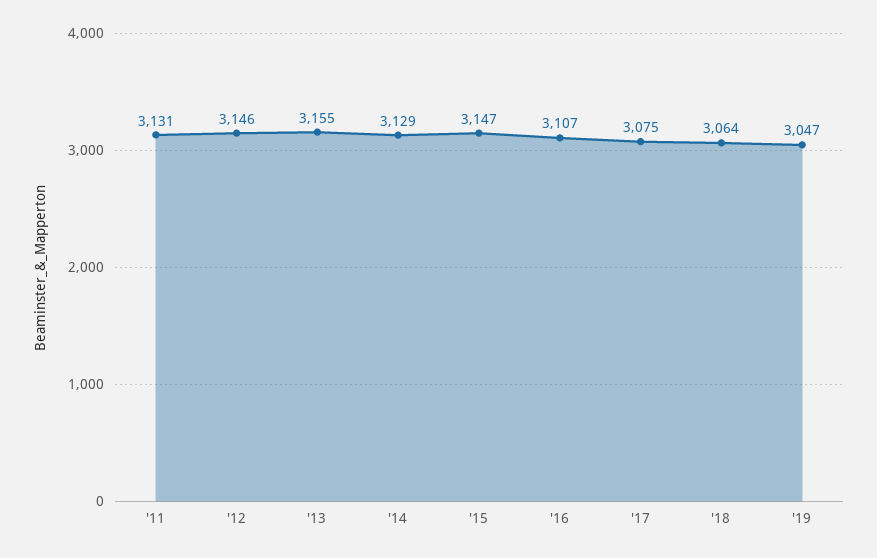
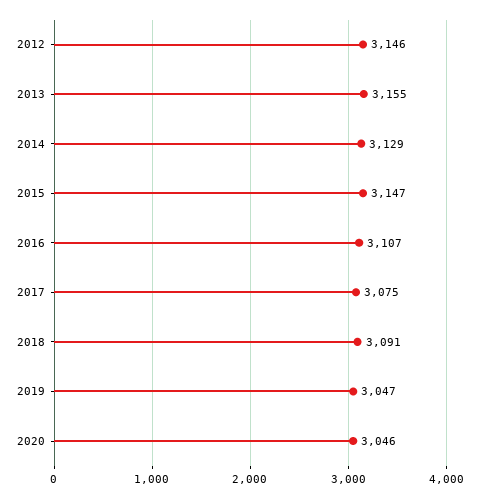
'11: 3131 -> none
'18: 3064 -> 3091
2020: none -> 3046

